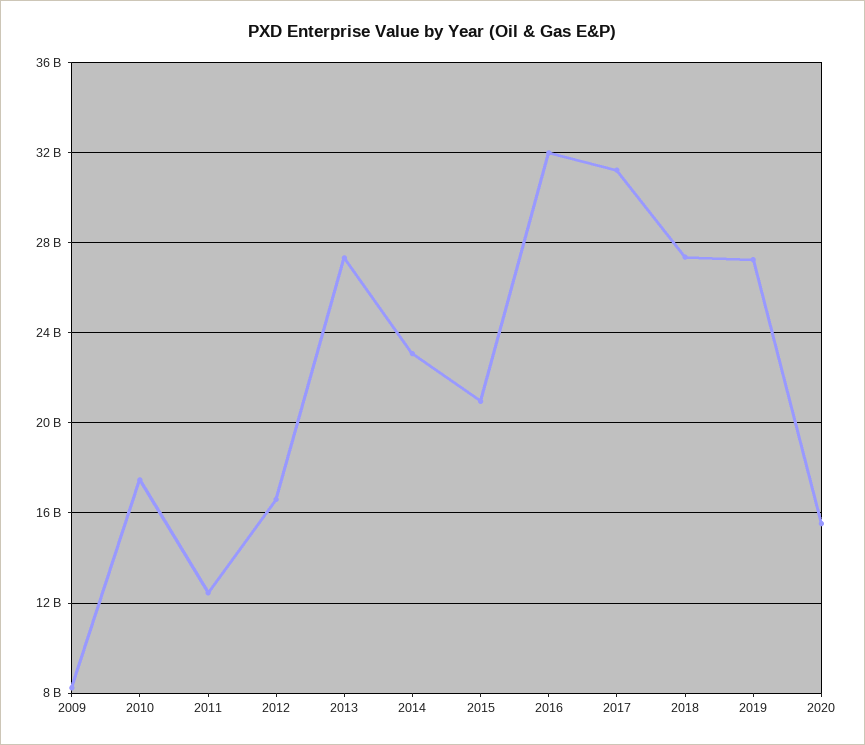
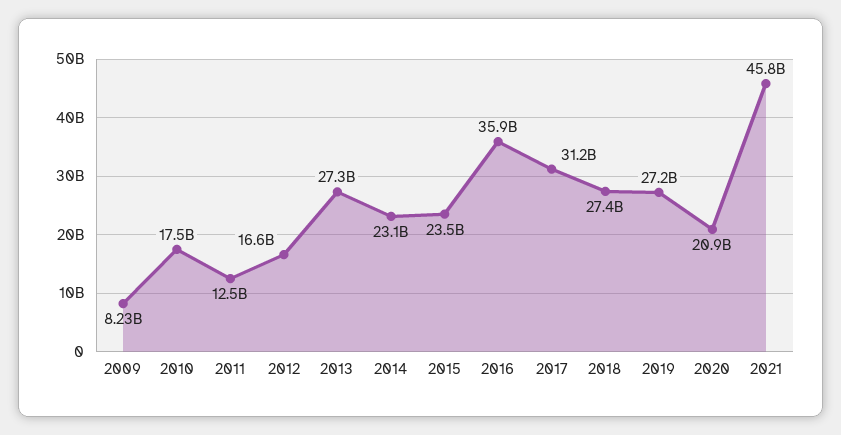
2015: 21000000000 -> 23500000000
2016: 32000000000 -> 35900000000
2020: 15500000000 -> 20900000000
2021: none -> 45800000000

